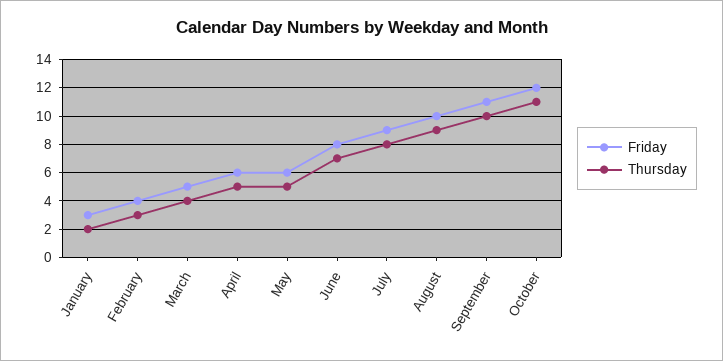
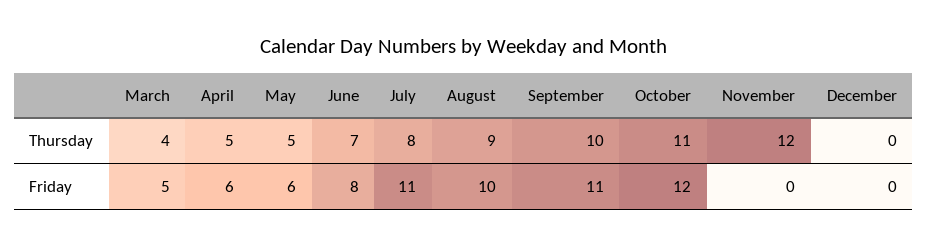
Friday, January: 3 -> none
Thursday, January: 2 -> none
Friday, February: 4 -> none
Thursday, February: 3 -> none
Friday, July: 9 -> 11
Thursday, November: none -> 12
Thursday, December: none -> 0
Friday, November: none -> 0
Friday, December: none -> 0

